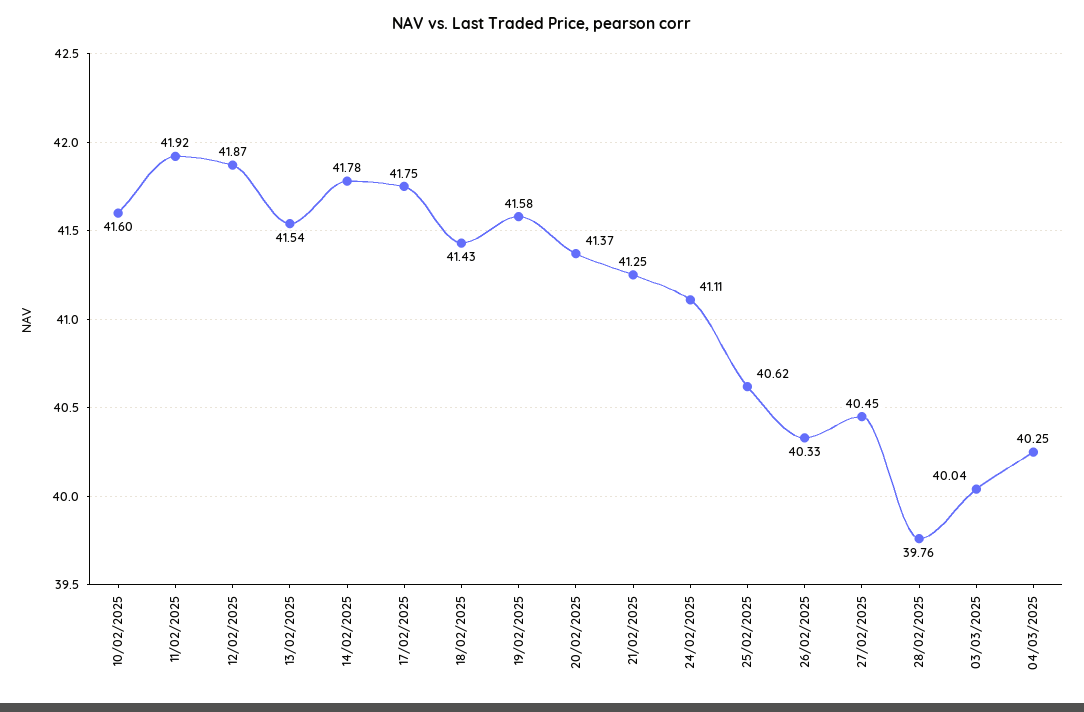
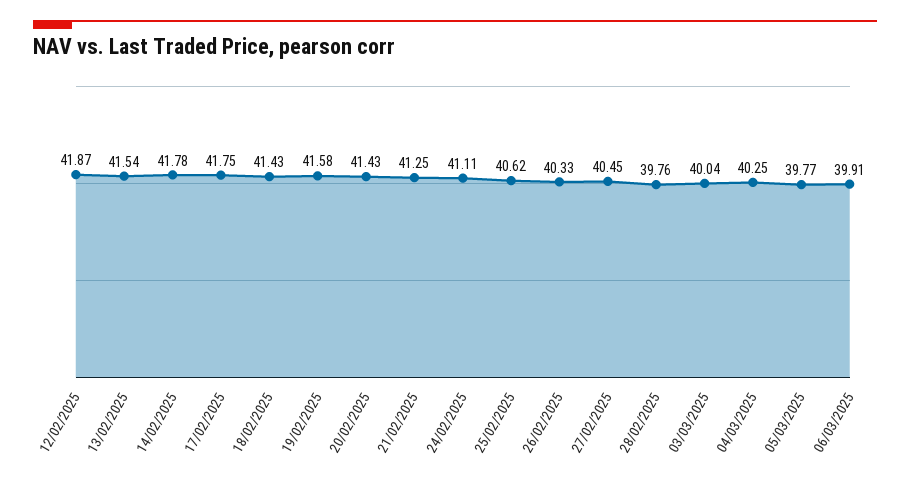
10/02/2025: 41.6 -> none
11/02/2025: 41.92 -> none
20/02/2025: 41.37 -> 41.43
05/03/2025: none -> 39.77
06/03/2025: none -> 39.91

